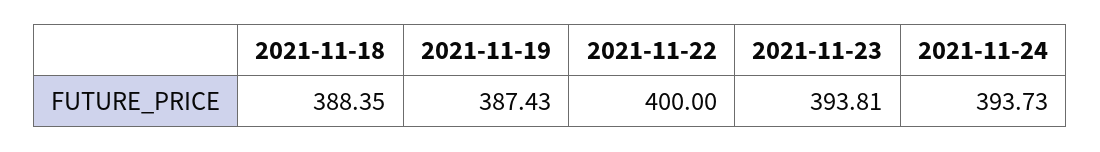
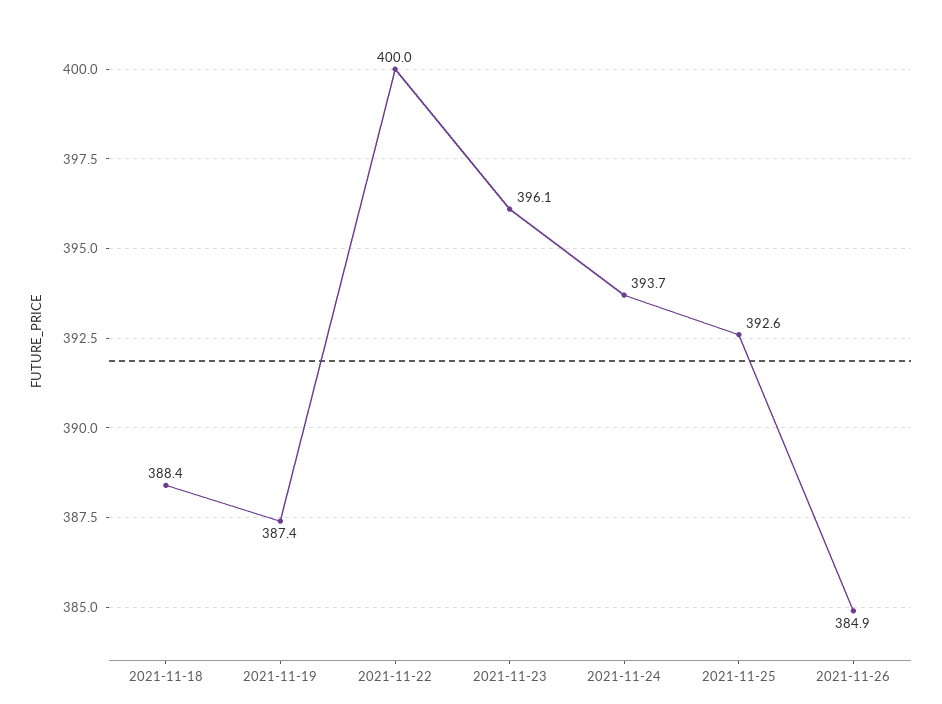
2021-11-23: 393.81 -> 396.1
2021-11-25: none -> 392.6
2021-11-26: none -> 384.9

